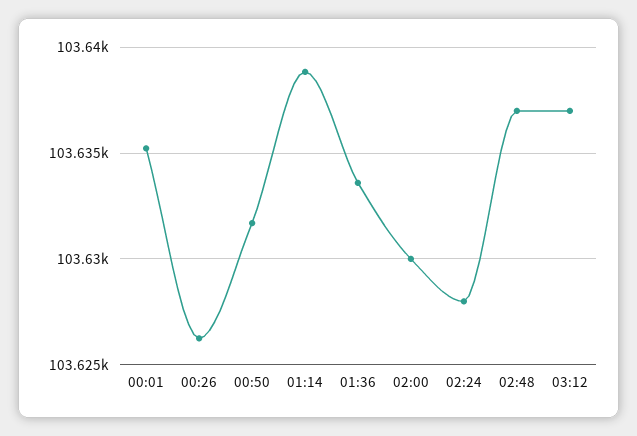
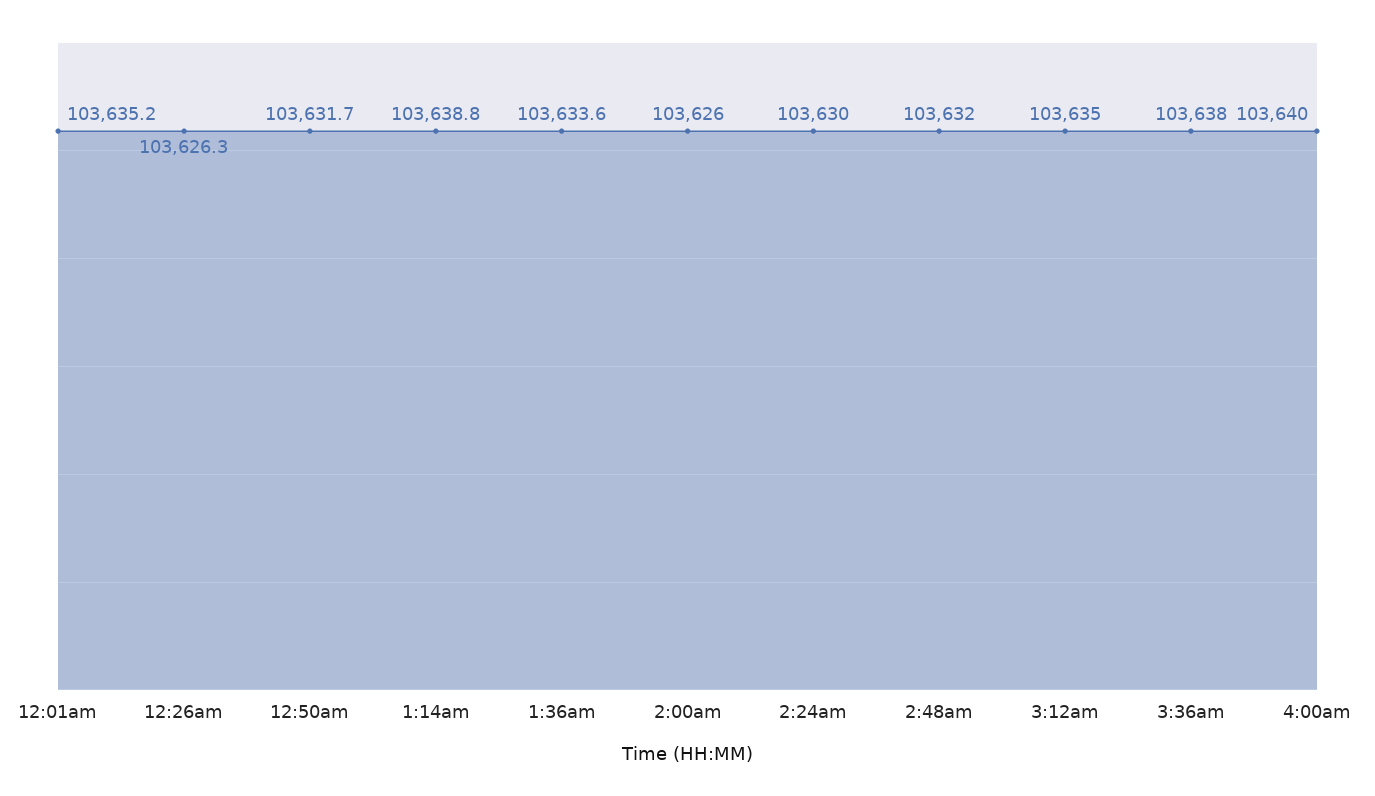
02:00: 103630 -> 103626
02:24: 103628 -> 103630
02:48: 103637 -> 103632
03:12: 103637 -> 103635
3:36am: none -> 103638
4:00am: none -> 103640

